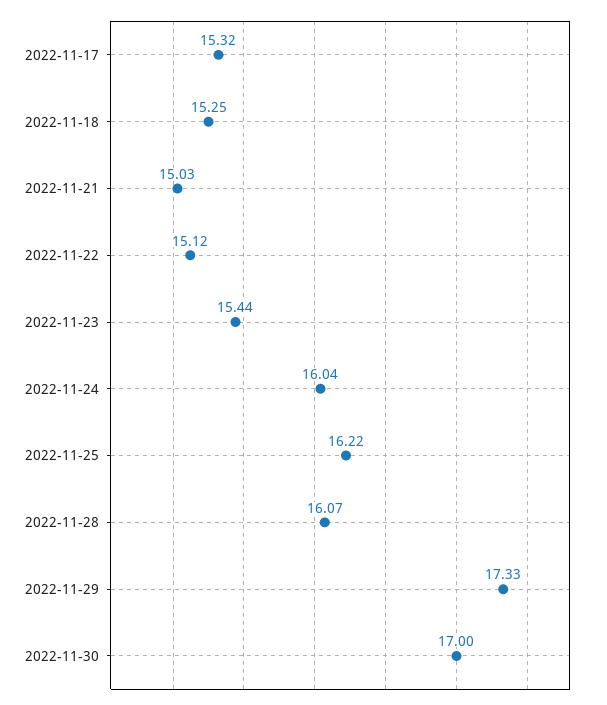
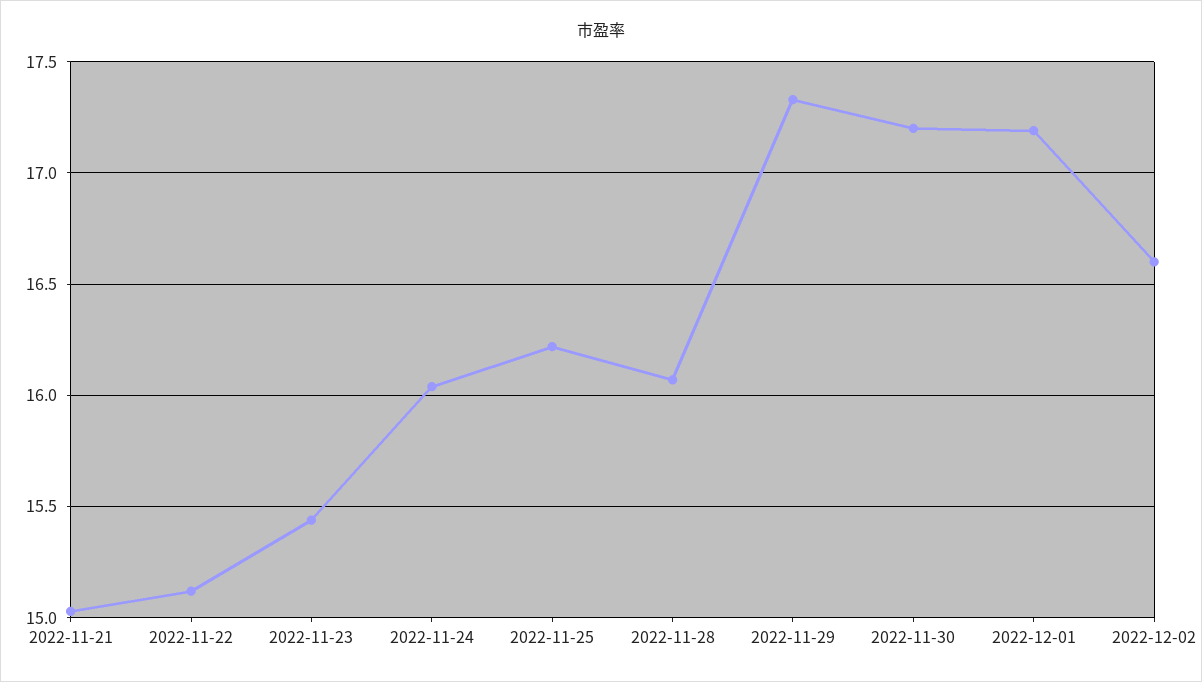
2022-11-17: 15.32 -> none
2022-11-18: 15.25 -> none
2022-11-30: 17 -> 17.2
2022-12-01: none -> 17.2
2022-12-02: none -> 16.6

